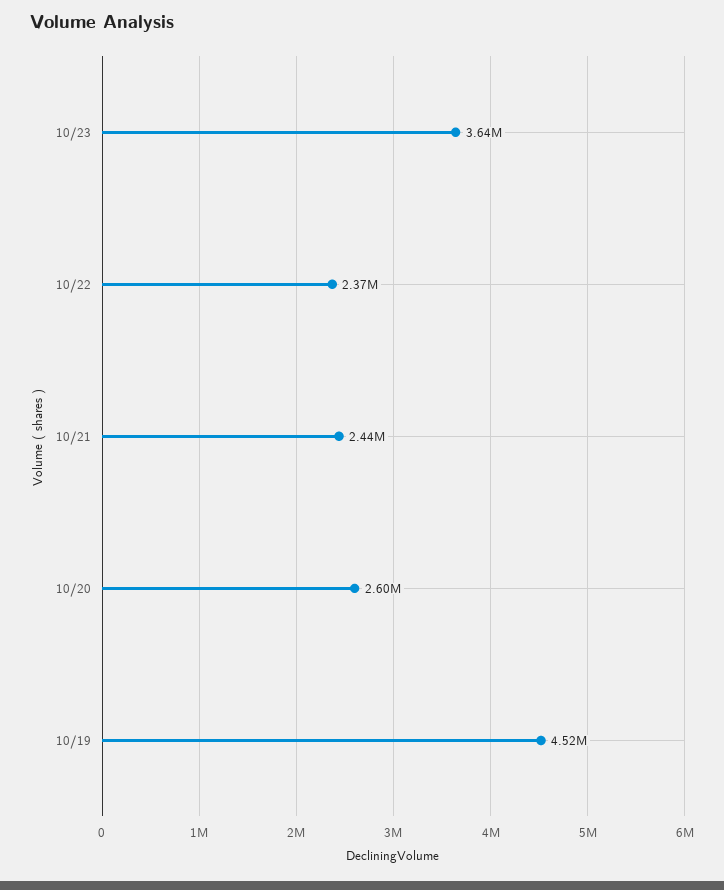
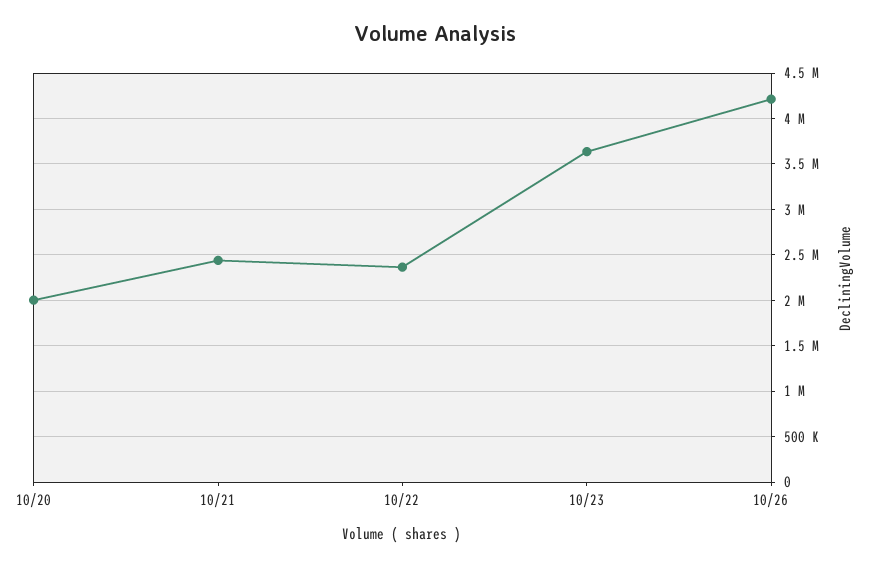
10/20: 2600000 -> 2000000
10/19: 4520000 -> none
10/26: none -> 4200000

